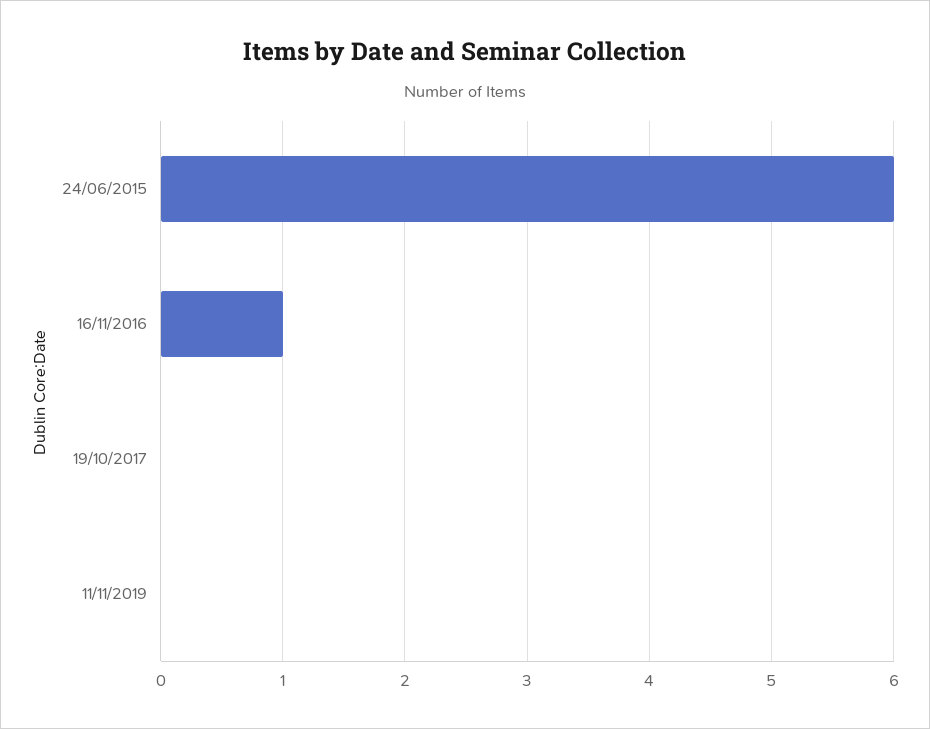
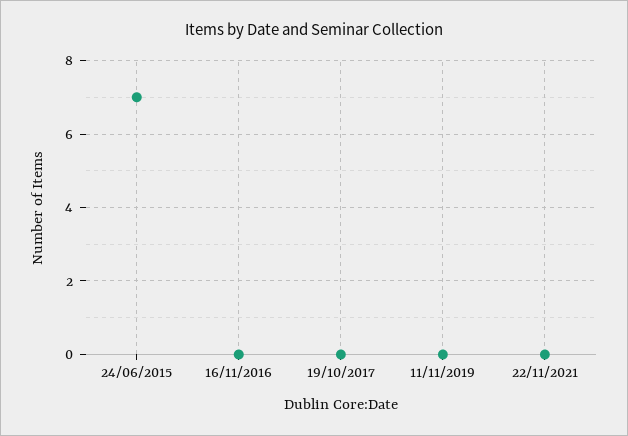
24/06/2015: 6 -> 7
16/11/2016: 1 -> 0
22/11/2021: none -> 0

